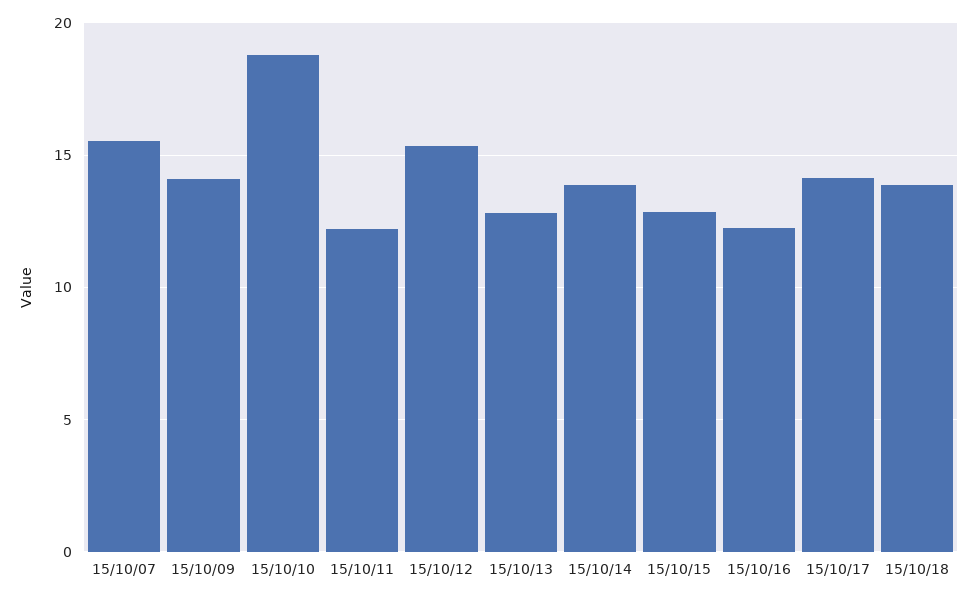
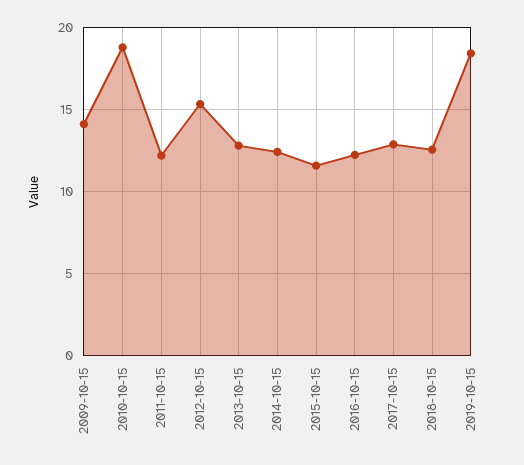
15/10/07: 15.5 -> none
15/10/14: 14 -> 12.5
15/10/15: 13 -> 11.5
15/10/17: 14 -> 13
15/10/18: 14 -> 12.5
2019-10-15: none -> 18.5

